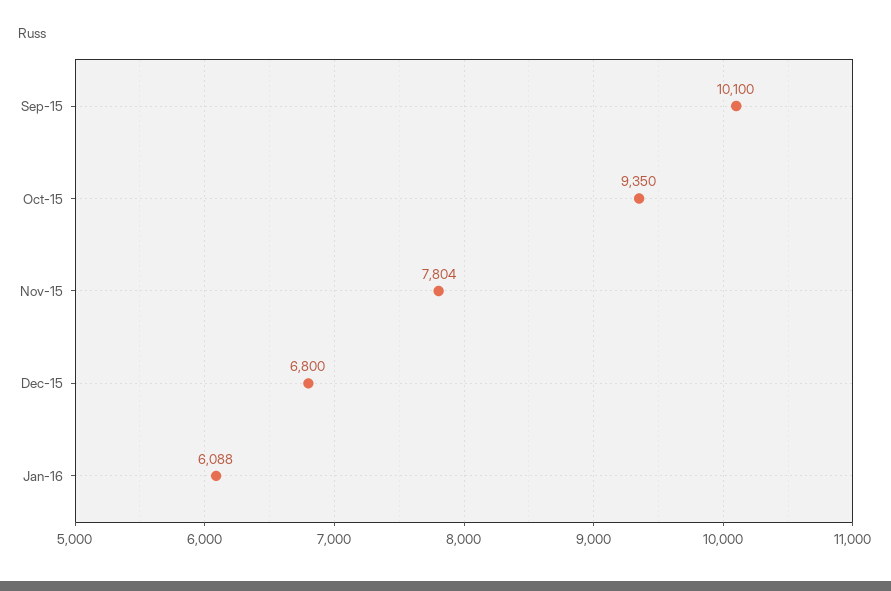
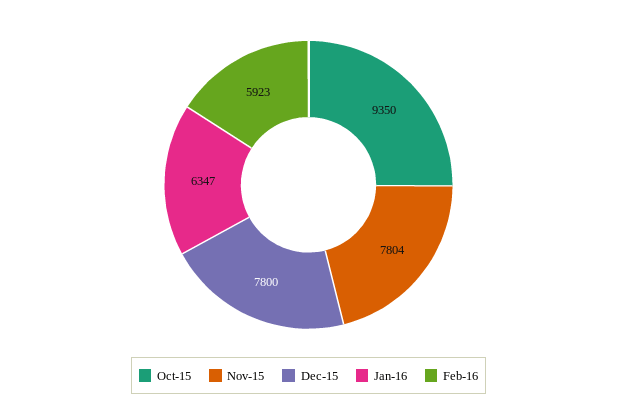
Sep-15: 10100 -> none
Dec-15: 6800 -> 7800
Jan-16: 6088 -> 6347
Feb-16: none -> 5923

